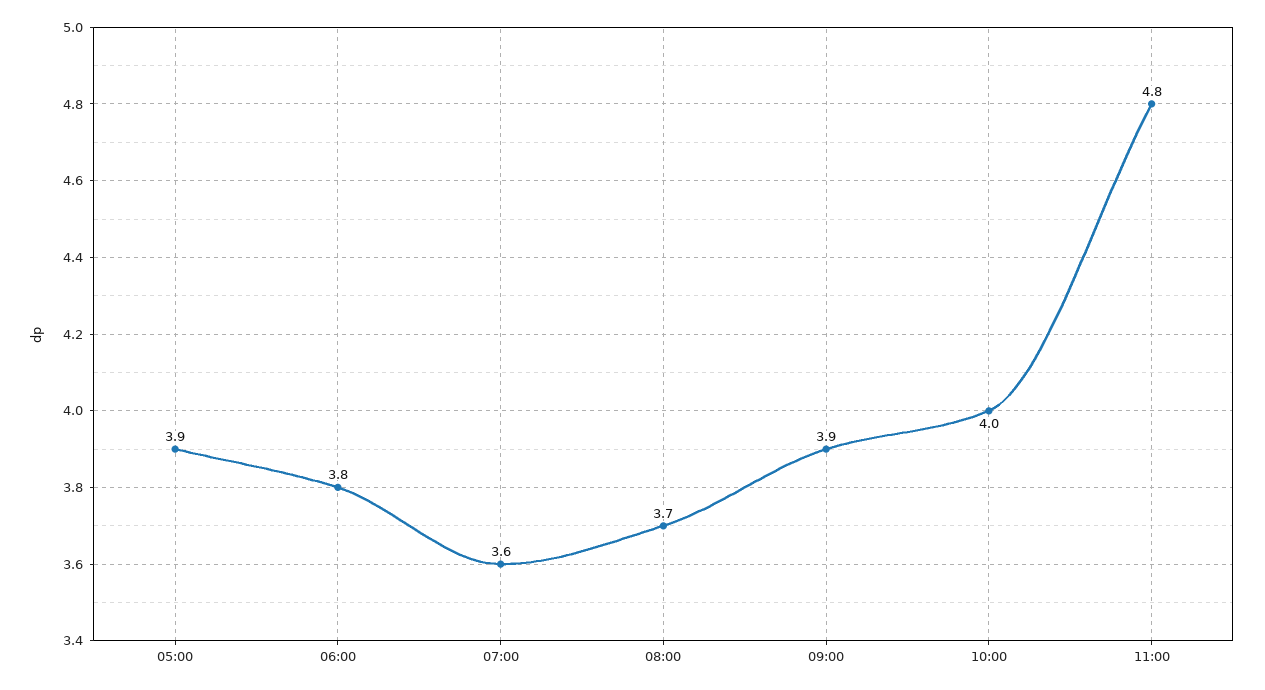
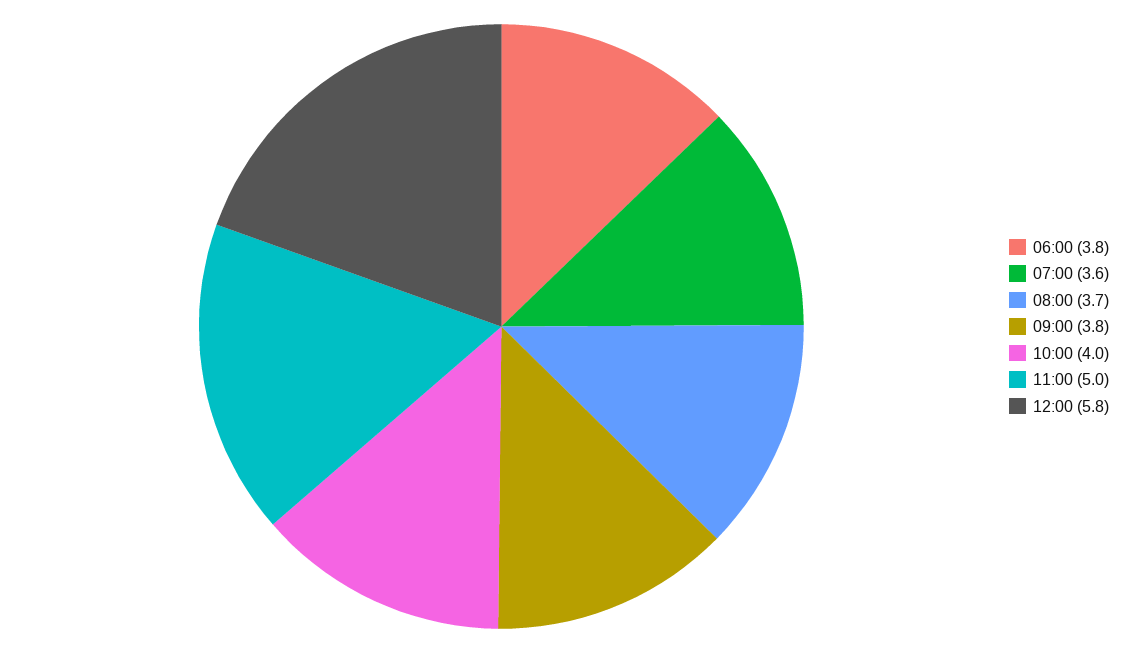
05:00: 3.9 -> none
09:00: 3.9 -> 3.8
11:00: 4.8 -> 5
12:00: none -> 5.8

